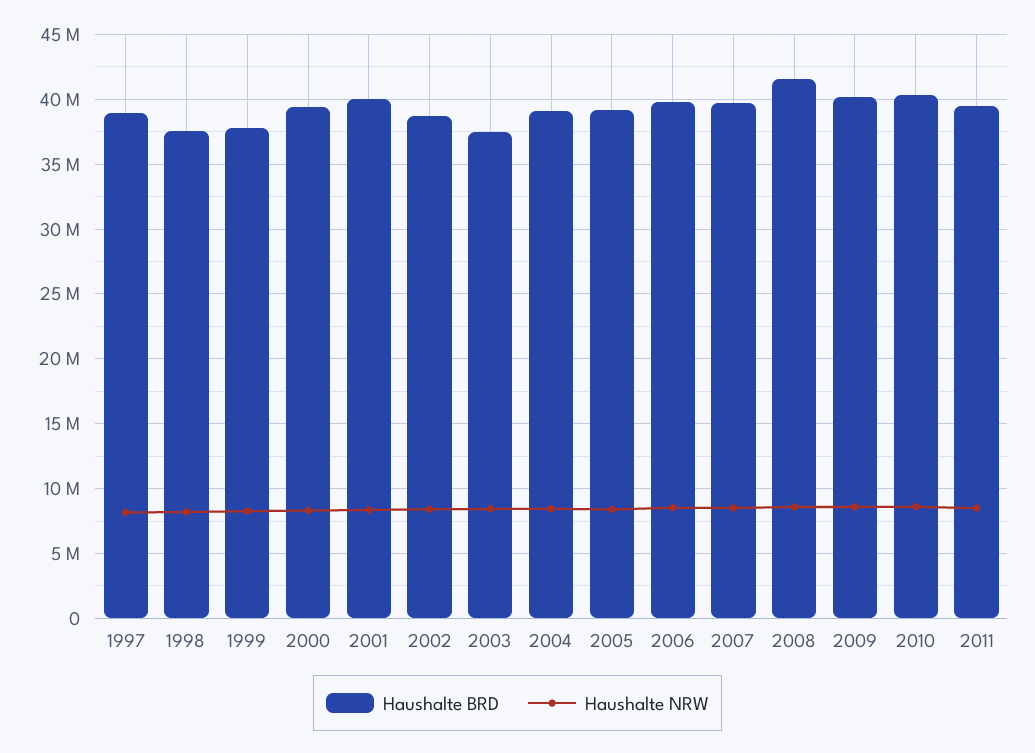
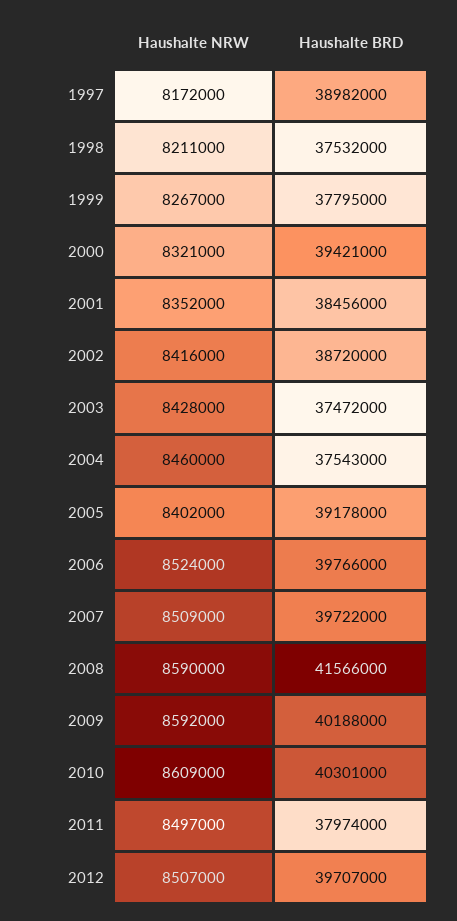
Haushalte BRD, 2001: 40000000 -> 38456000
Haushalte BRD, 2004: 39000000 -> 37543000
Haushalte BRD, 2011: 39500000 -> 37974000
Haushalte NRW, 2012: none -> 8507000
Haushalte BRD, 2012: none -> 39707000

